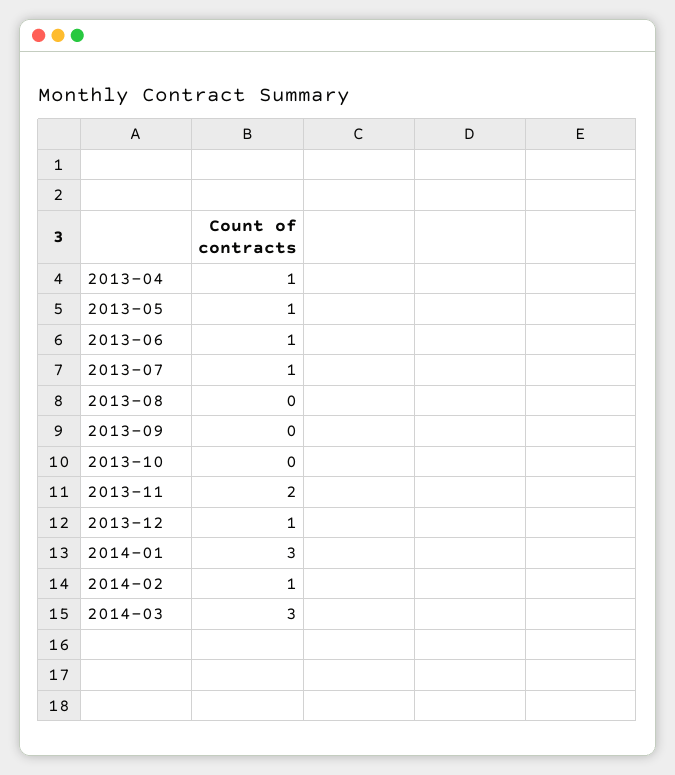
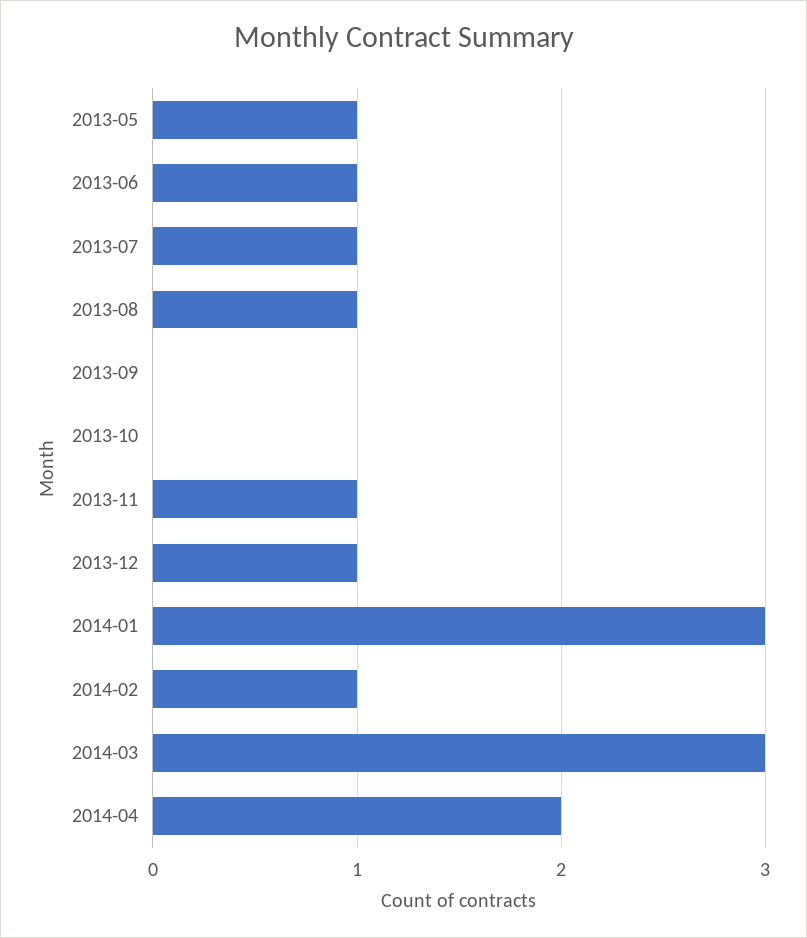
2013-04: 1 -> none
2013-08: 0 -> 1
2013-11: 2 -> 1
2014-04: none -> 2

